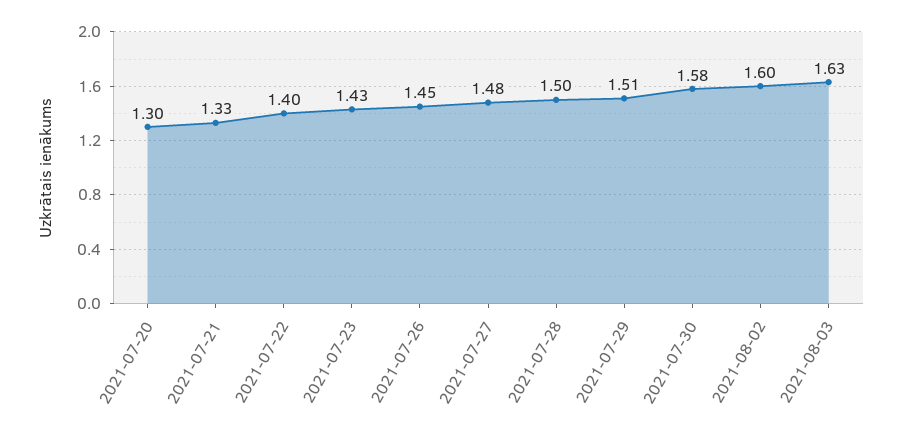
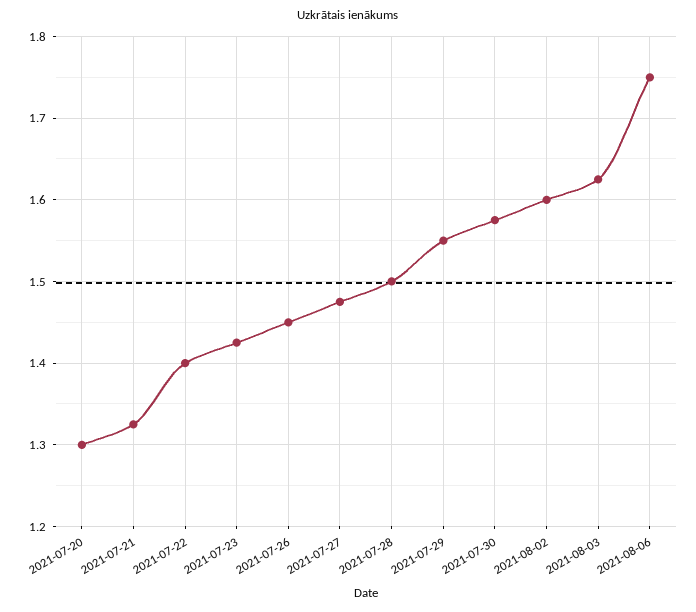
2021-07-29: 1.51 -> 1.55
2021-08-06: none -> 1.75

